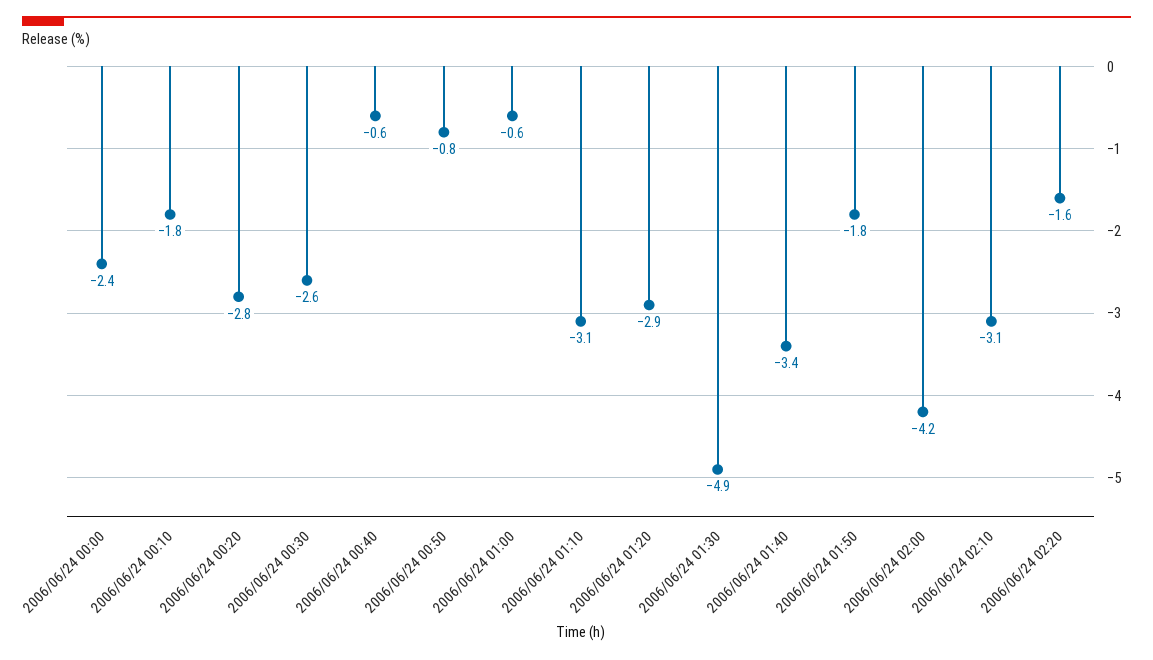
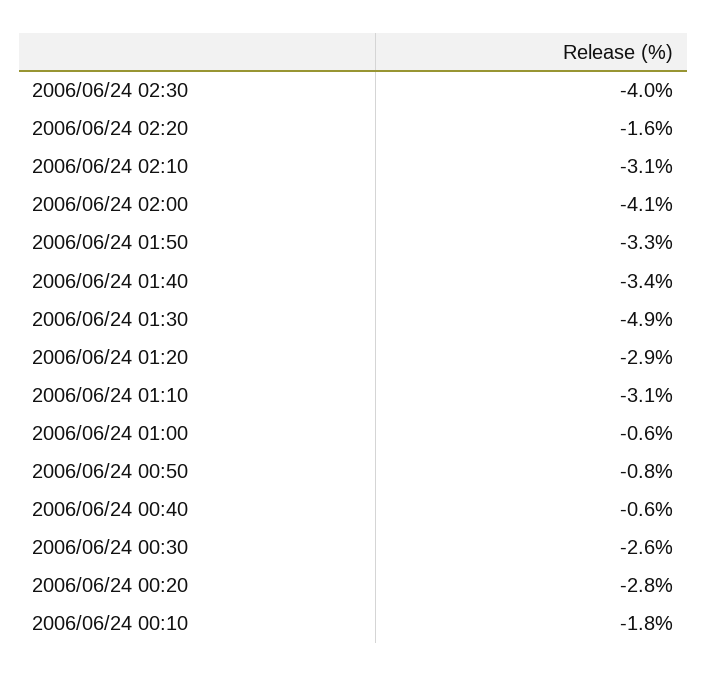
2006/06/24 00:00: -2.4 -> none
2006/06/24 01:50: -1.8 -> -3.3
2006/06/24 02:00: -4.2 -> -4.1
2006/06/24 02:30: none -> -4

